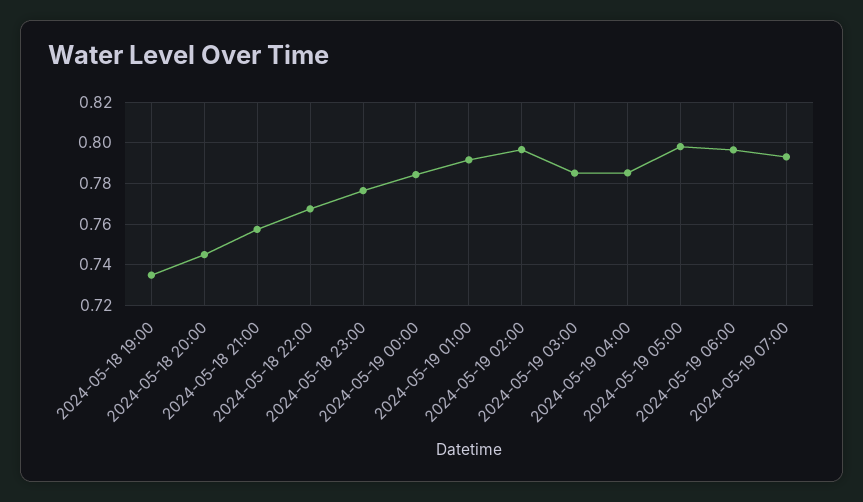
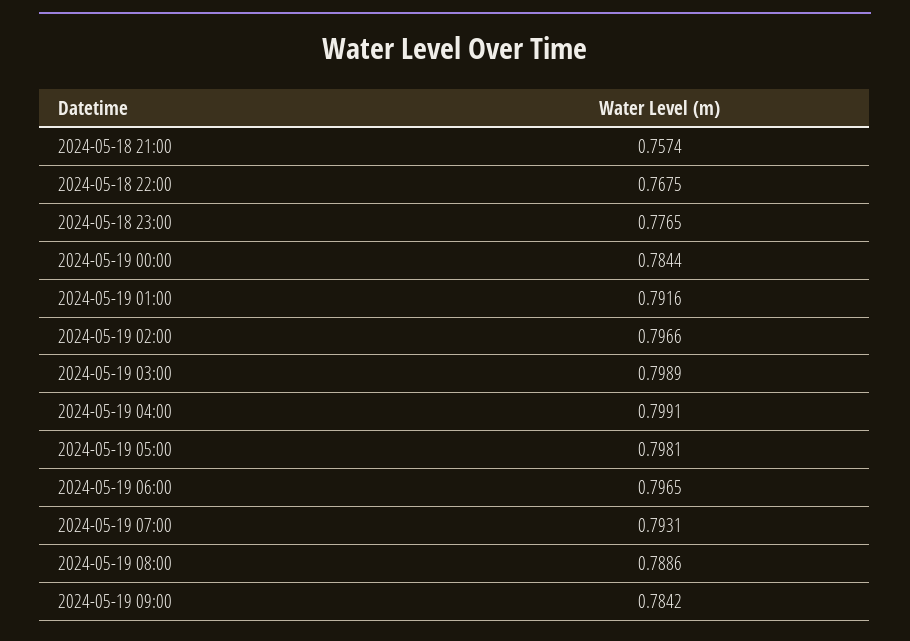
2024-05-18 19:00: 0.735 -> none
2024-05-18 20:00: 0.745 -> none
2024-05-19 03:00: 0.785 -> 0.7989
2024-05-19 04:00: 0.785 -> 0.7991
2024-05-19 08:00: none -> 0.7886
2024-05-19 09:00: none -> 0.7842

